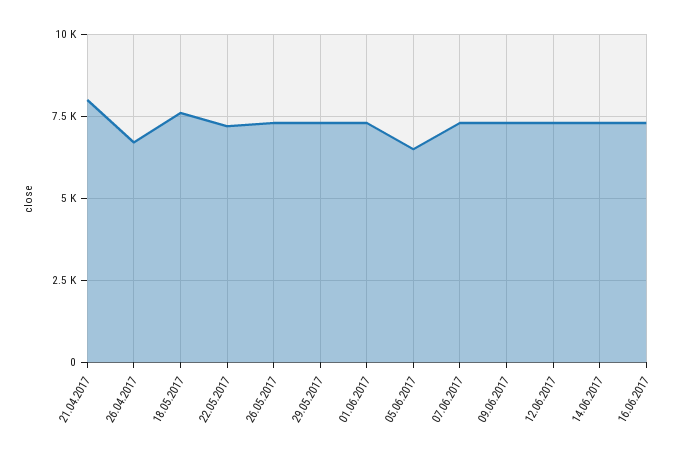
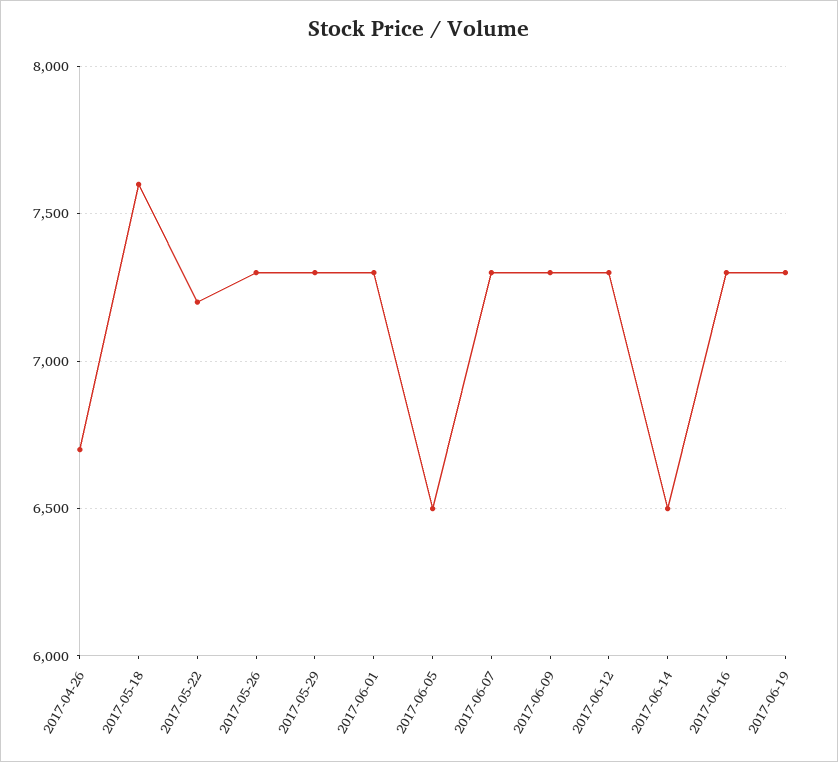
21.04.2017: 8000 -> none
14.06.2017: 7250 -> 6500
2017-06-19: none -> 7300

